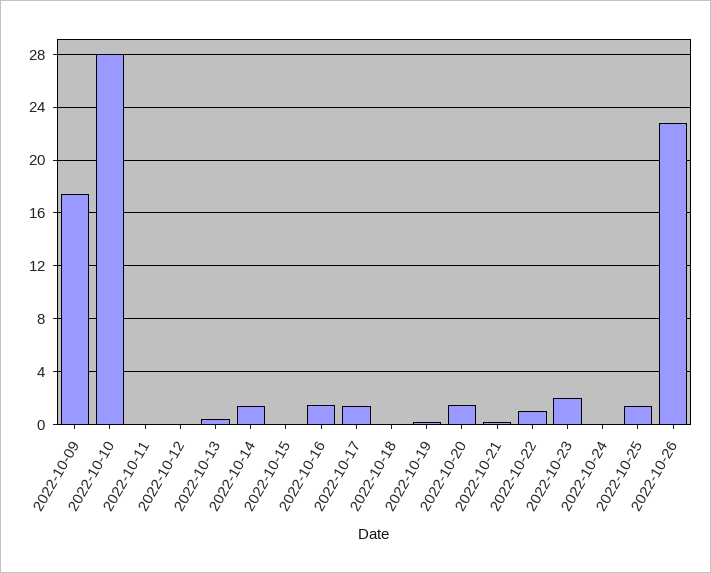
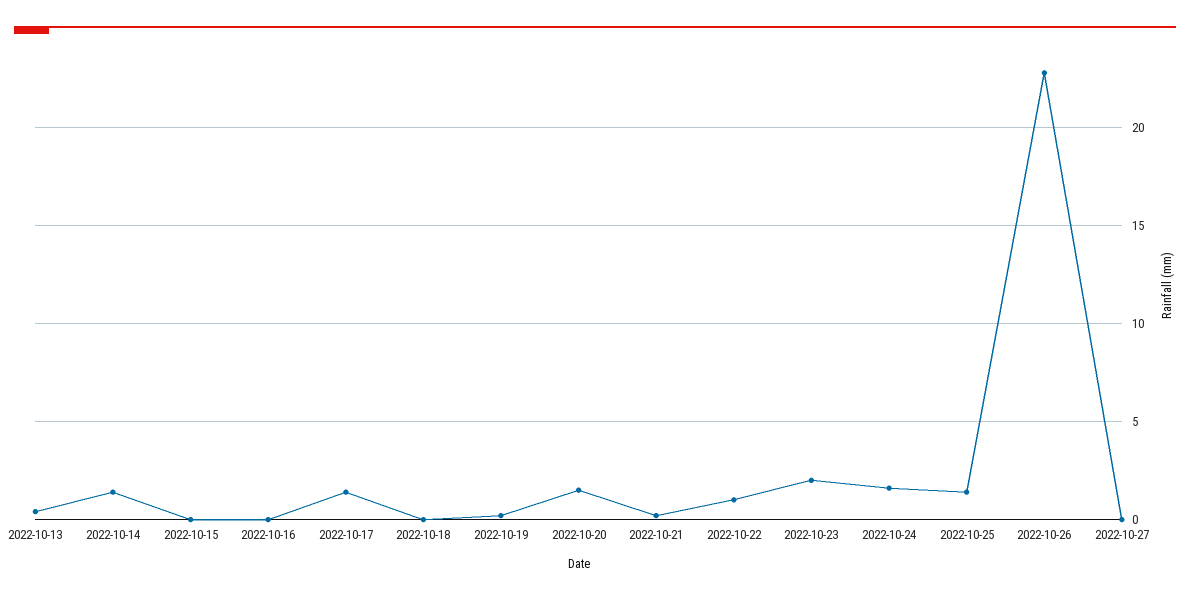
2022-10-09: 17.5 -> none
2022-10-10: 28 -> none
2022-10-11: 0 -> none
2022-10-12: 0 -> none
2022-10-16: 1.5 -> 0
2022-10-24: 0 -> 1.5
2022-10-27: none -> 0

